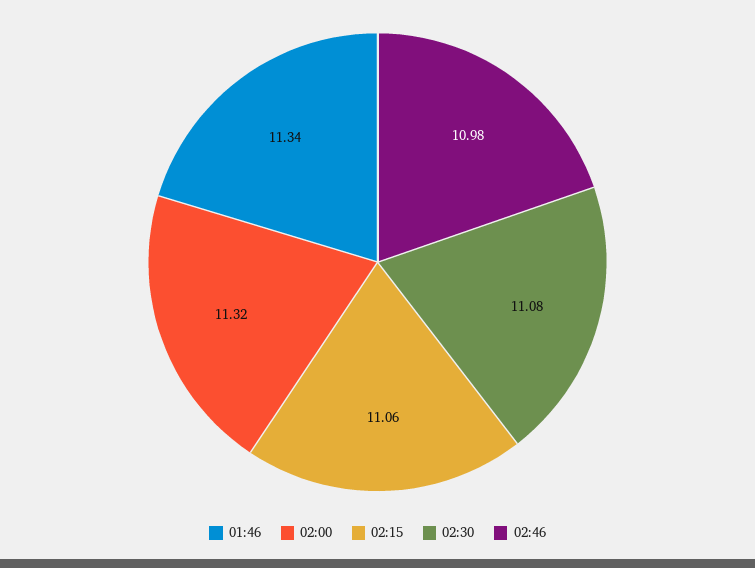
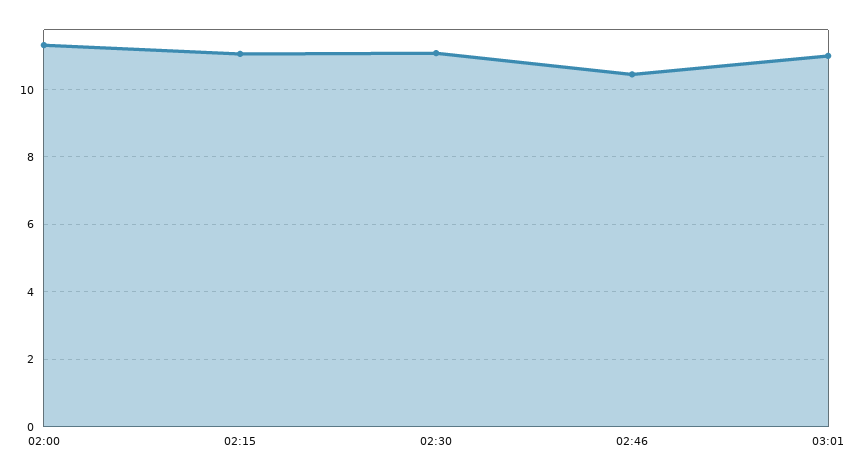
01:46: 11.34 -> none
02:46: 10.98 -> 10.4
03:01: none -> 11

